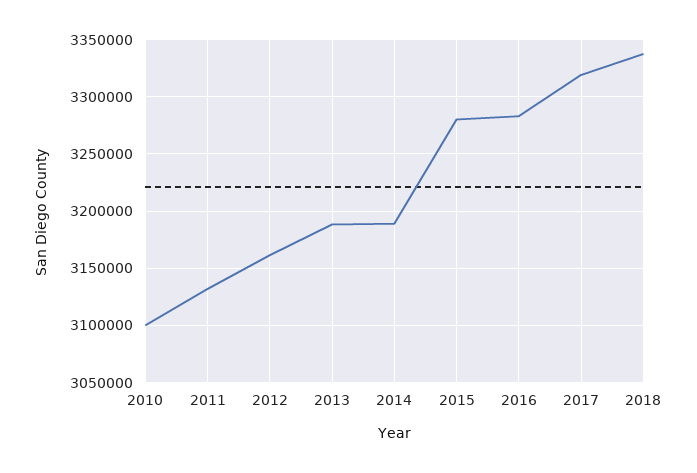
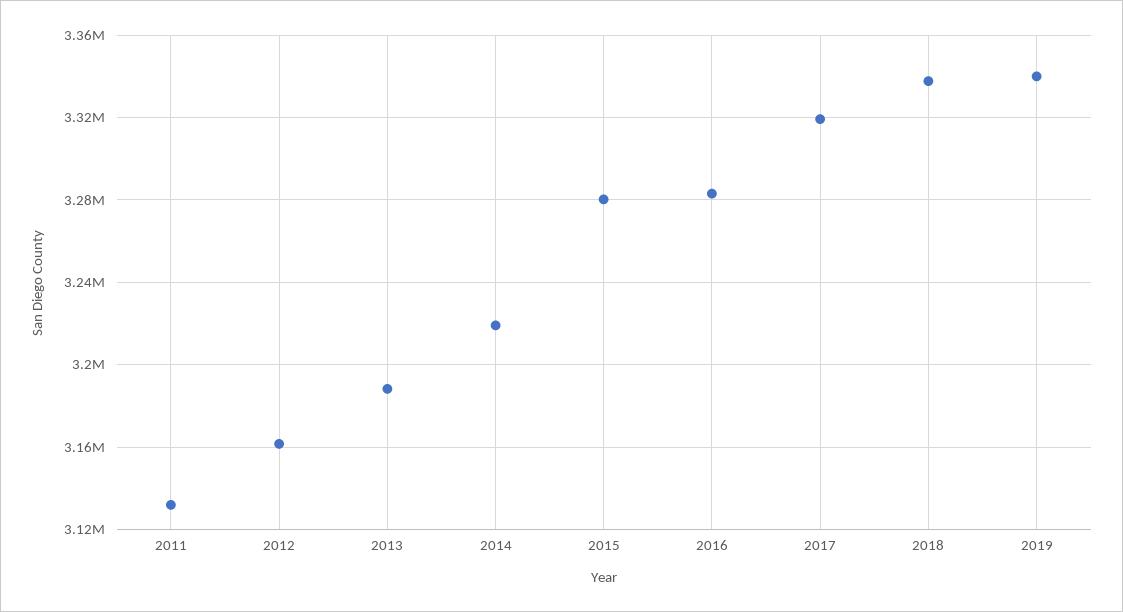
2010: 3100000 -> none
2014: 3190000 -> 3220000
2019: none -> 3340000

